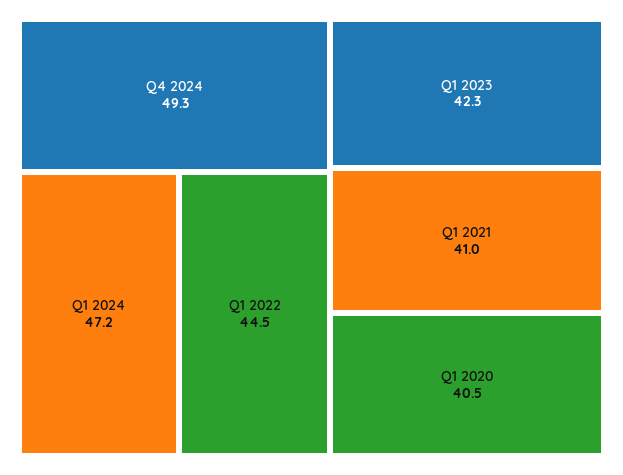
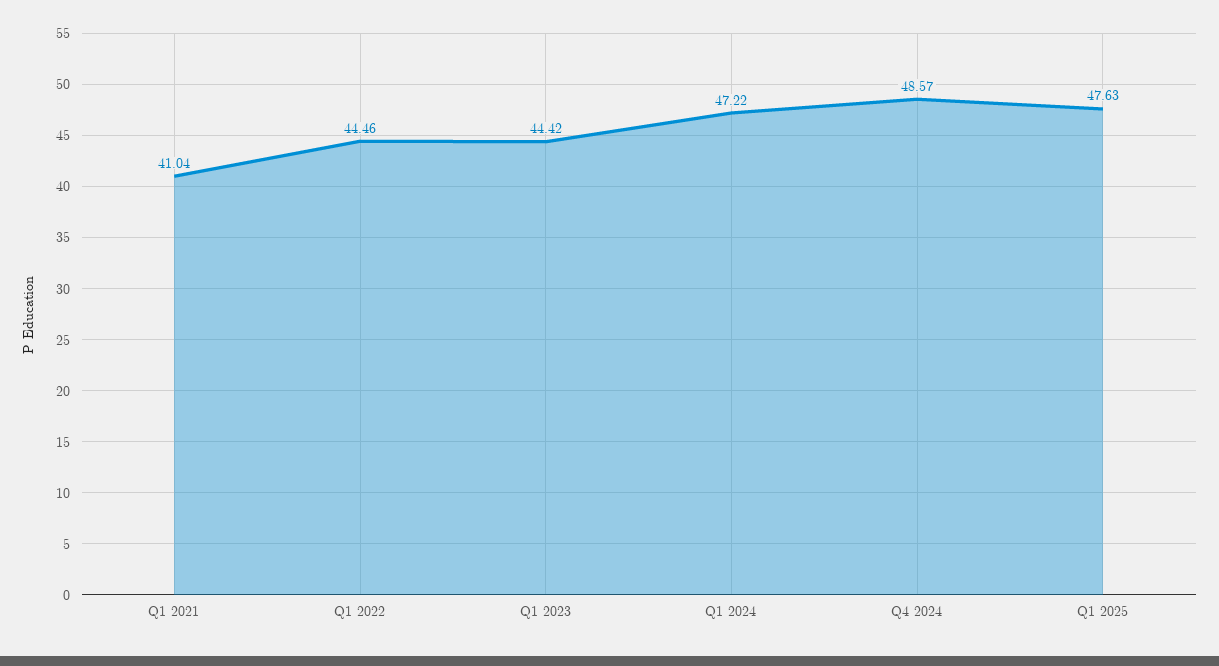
Q4 2024: 49.3 -> 48.57
Q1 2023: 42.3 -> 44.42
Q1 2020: 40.5 -> none
Q1 2025: none -> 47.63

